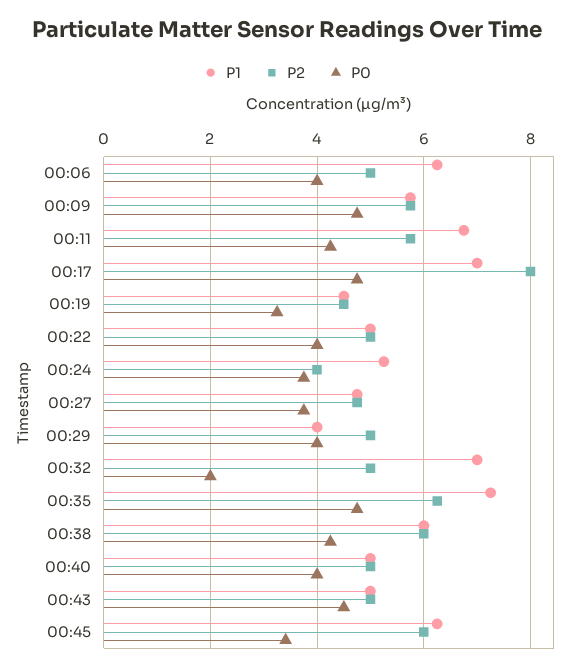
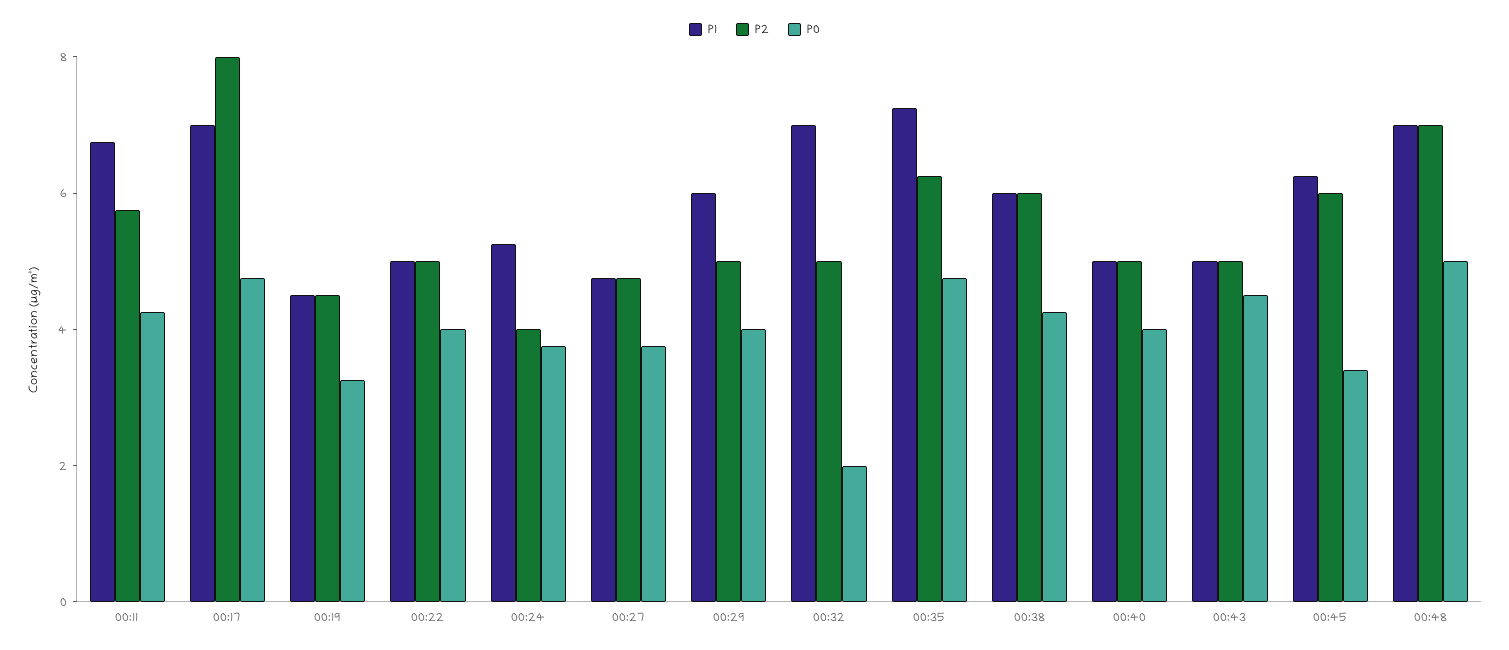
P1, 00:06: 6.2 -> none
P2, 00:06: 5 -> none
P0, 00:06: 4 -> none
P1, 00:09: 5.8 -> none
P2, 00:09: 5.8 -> none
P0, 00:09: 4.8 -> none
P1, 00:29: 4 -> 6
P1, 00:48: none -> 7
P2, 00:48: none -> 7
P0, 00:48: none -> 5

